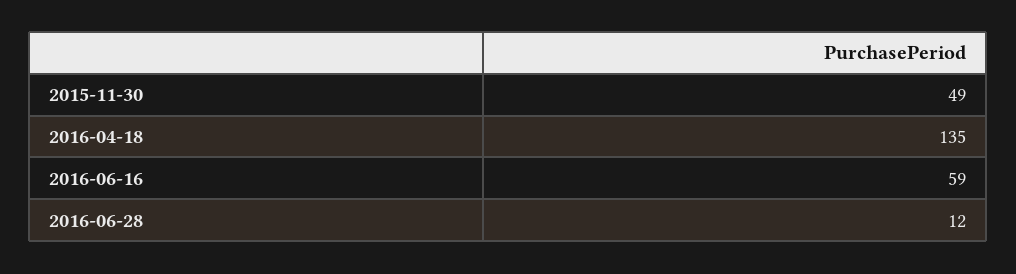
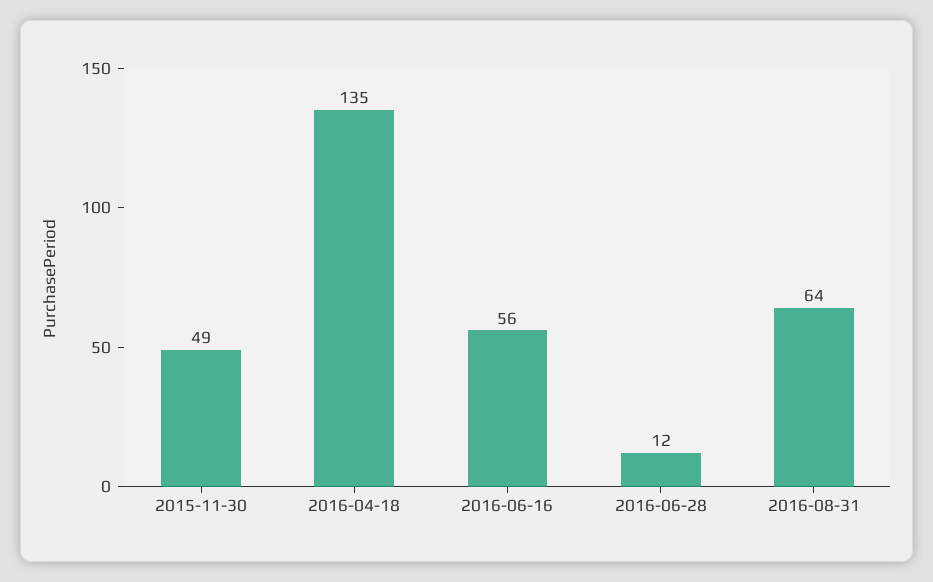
2016-06-16: 59 -> 56
2016-08-31: none -> 64

